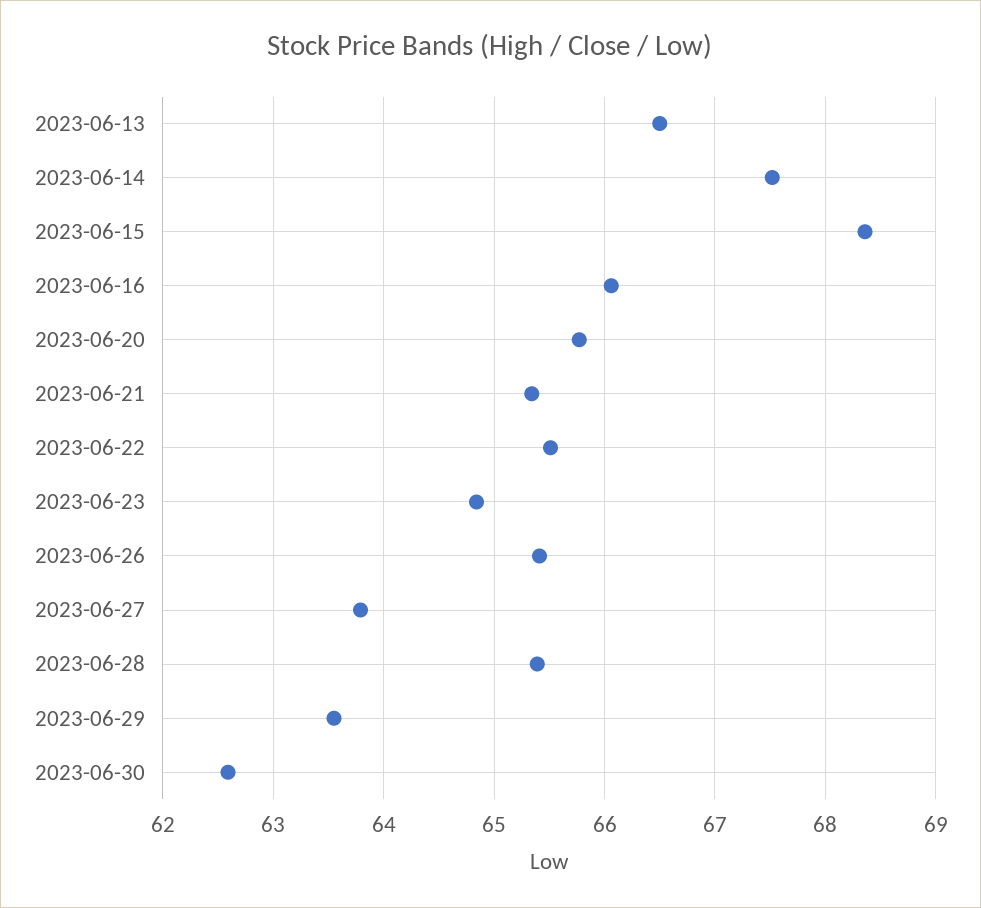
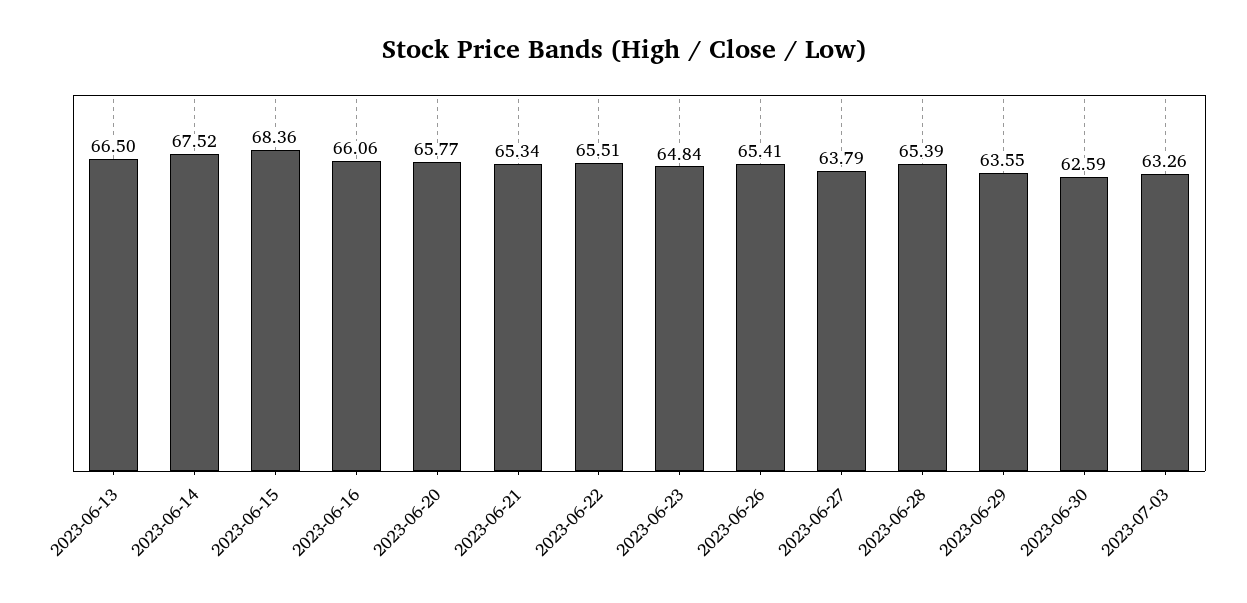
2023-07-03: none -> 63.26

